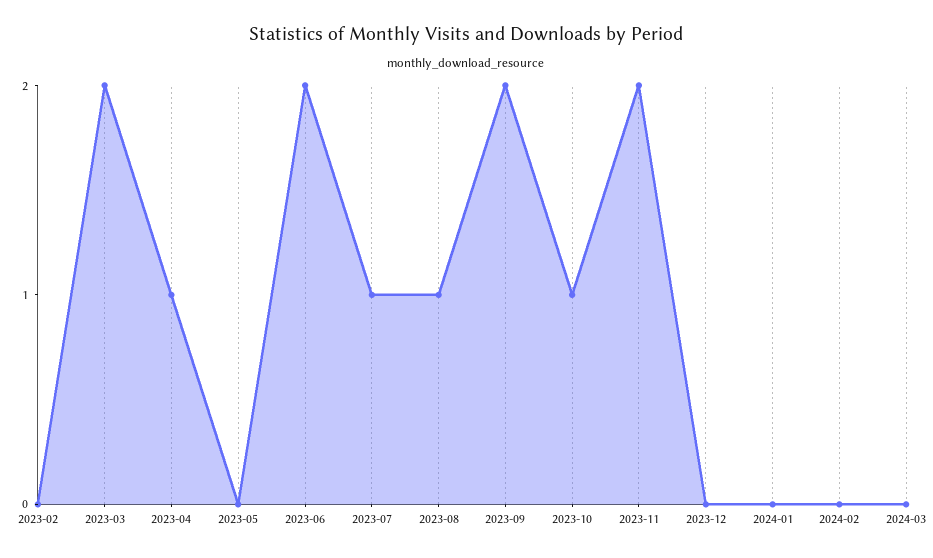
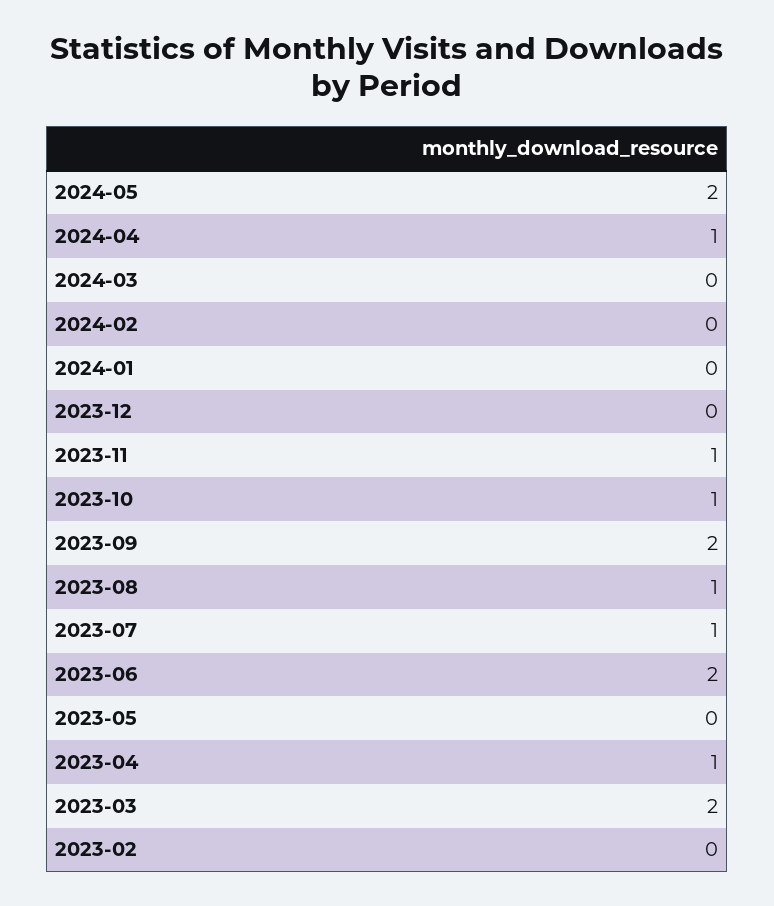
2023-11: 2 -> 1
2024-05: none -> 2
2024-04: none -> 1

